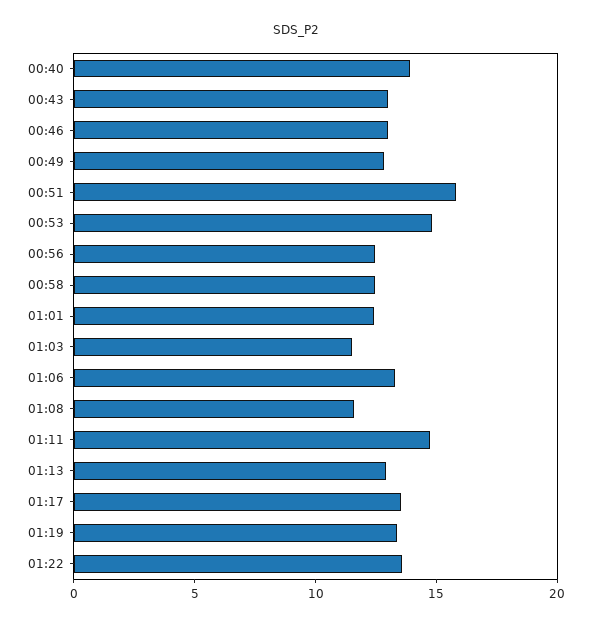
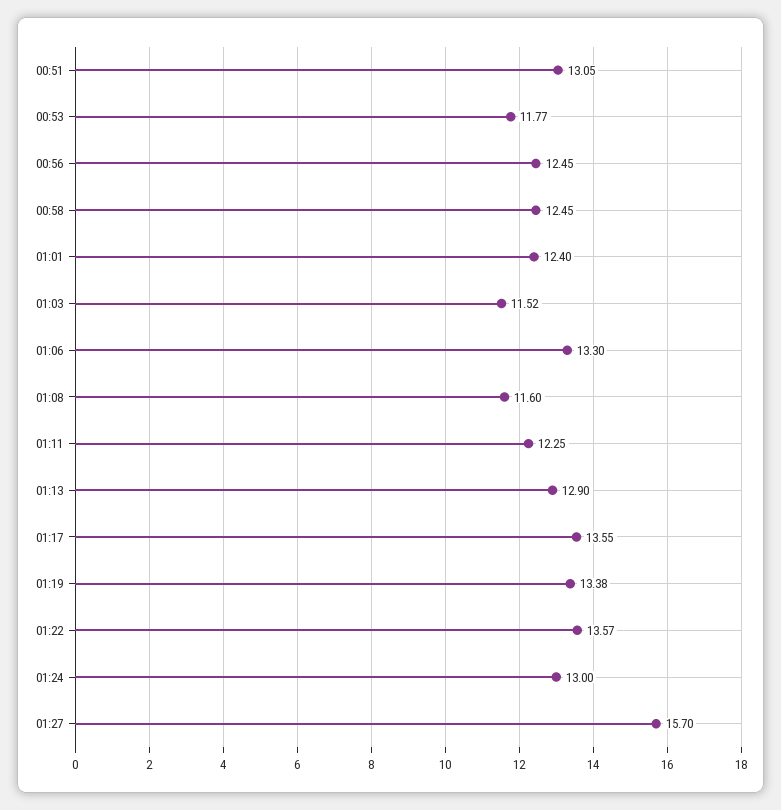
00:40: 14 -> none
00:43: 13 -> none
00:46: 13 -> none
00:49: 13 -> none
00:51: 16 -> 13.05
00:53: 15 -> 11.77
01:11: 15 -> 12.25
01:24: none -> 13
01:27: none -> 15.7

